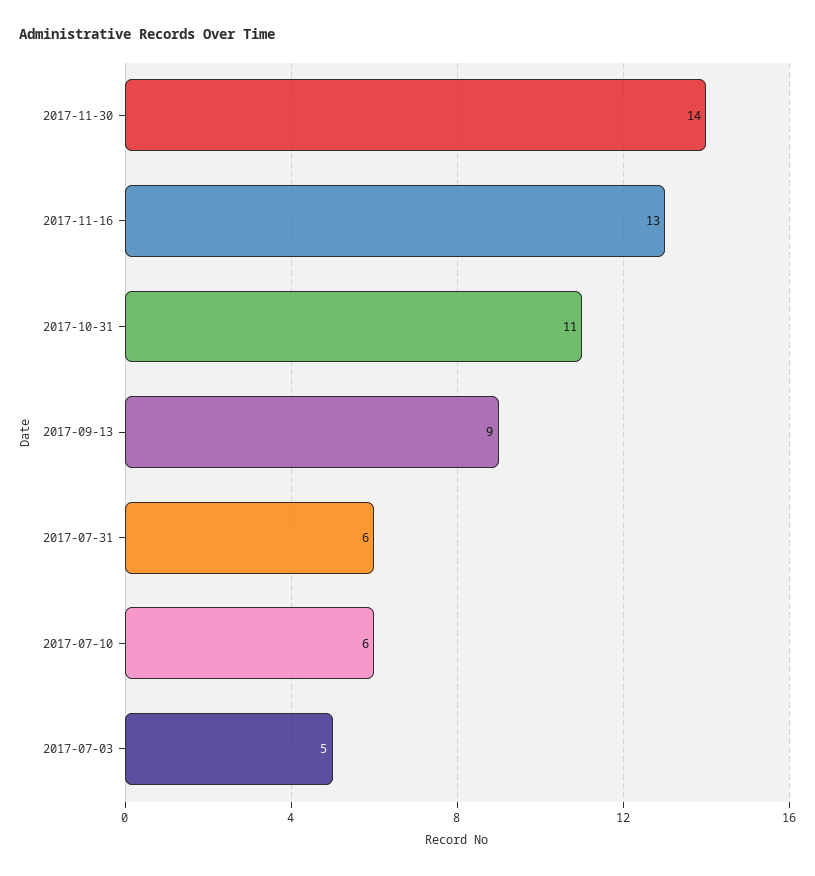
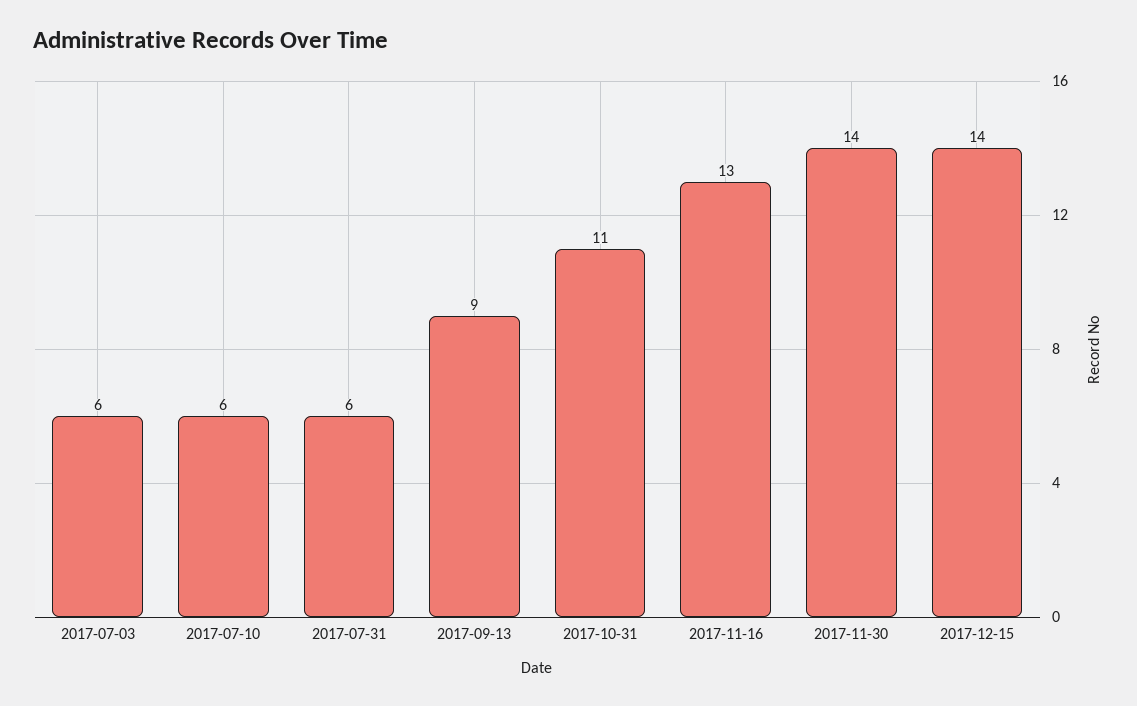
2017-07-03: 5 -> 6
2017-12-15: none -> 14

